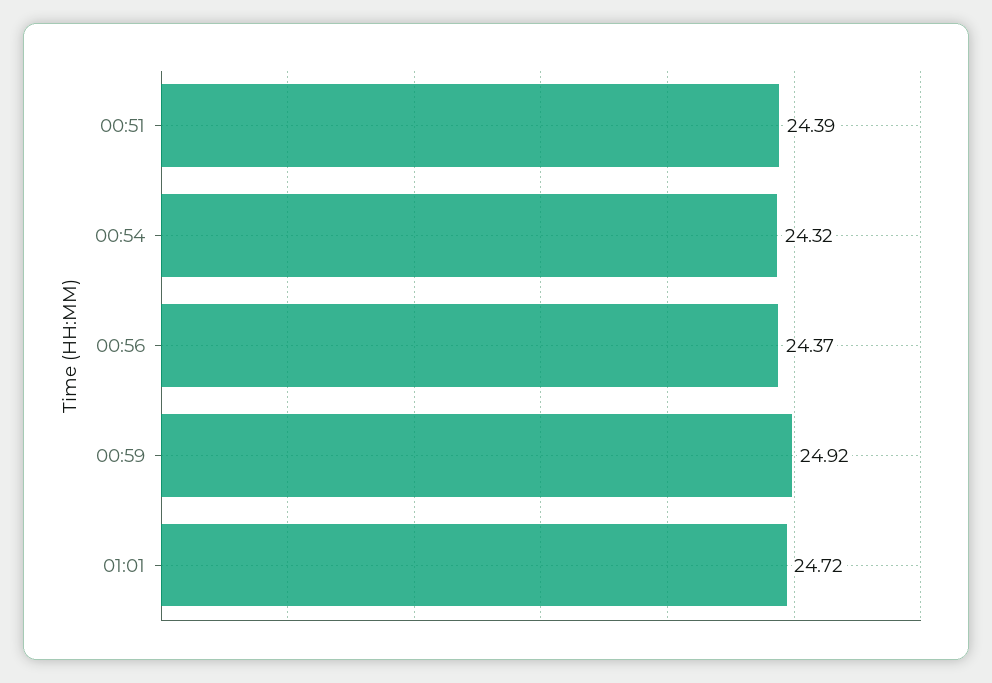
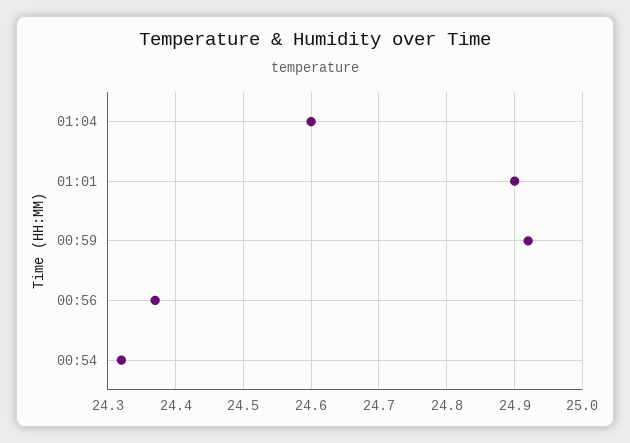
00:51: 24.39 -> none
01:01: 24.72 -> 24.9
01:04: none -> 24.6

